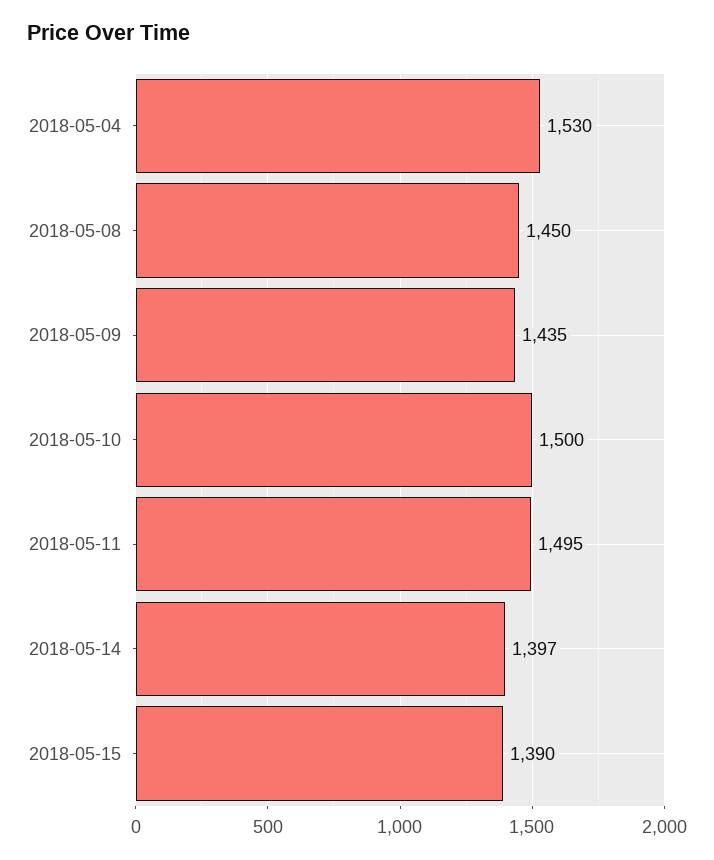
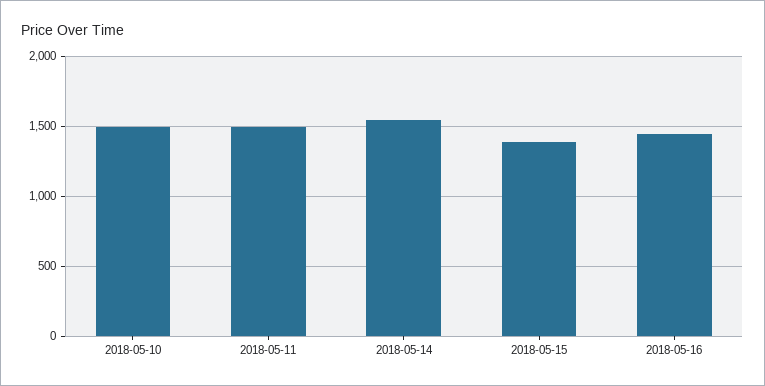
2018-05-04: 1530 -> none
2018-05-08: 1450 -> none
2018-05-09: 1435 -> none
2018-05-14: 1397 -> 1550
2018-05-16: none -> 1450

